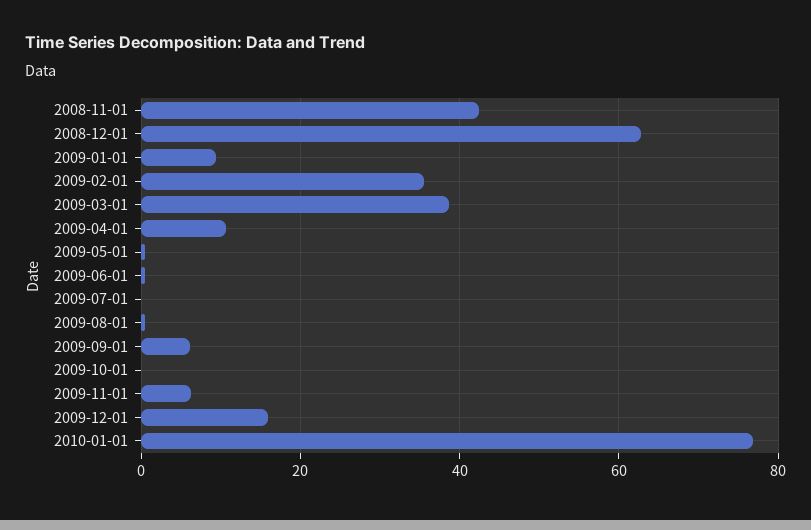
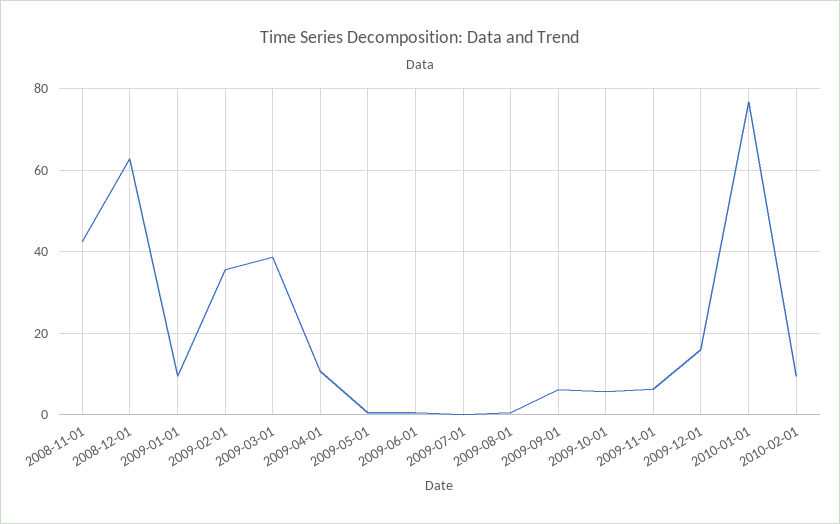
2009-10-01: 0 -> 6
2010-02-01: none -> 10

